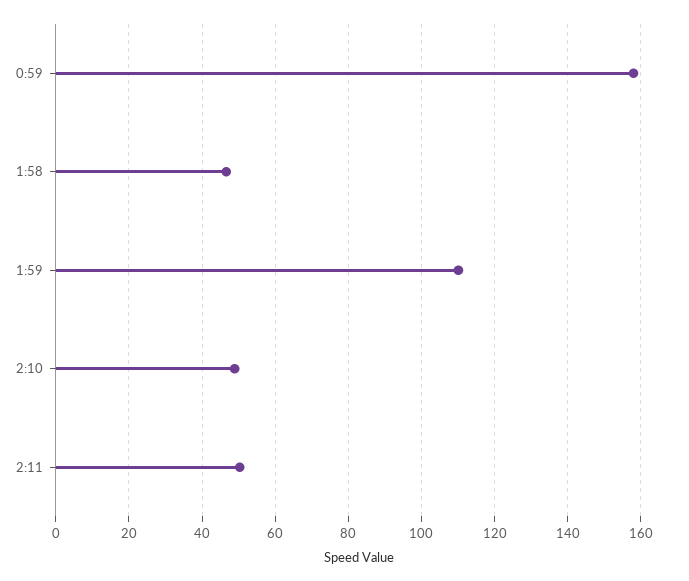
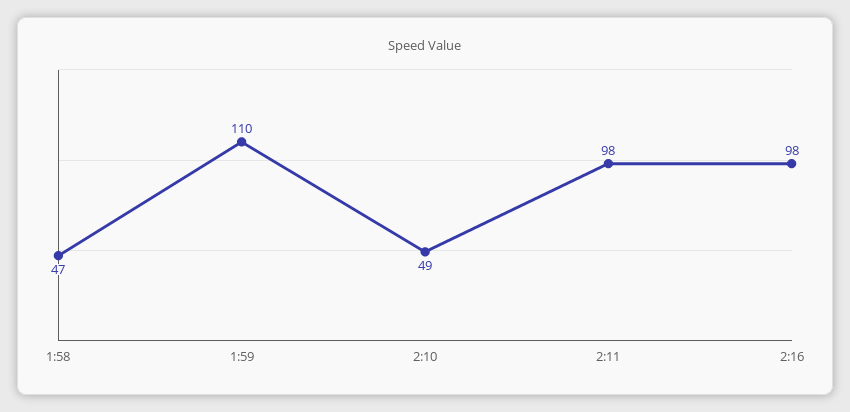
0:59: 158 -> none
2:11: 50 -> 98
2:16: none -> 98

